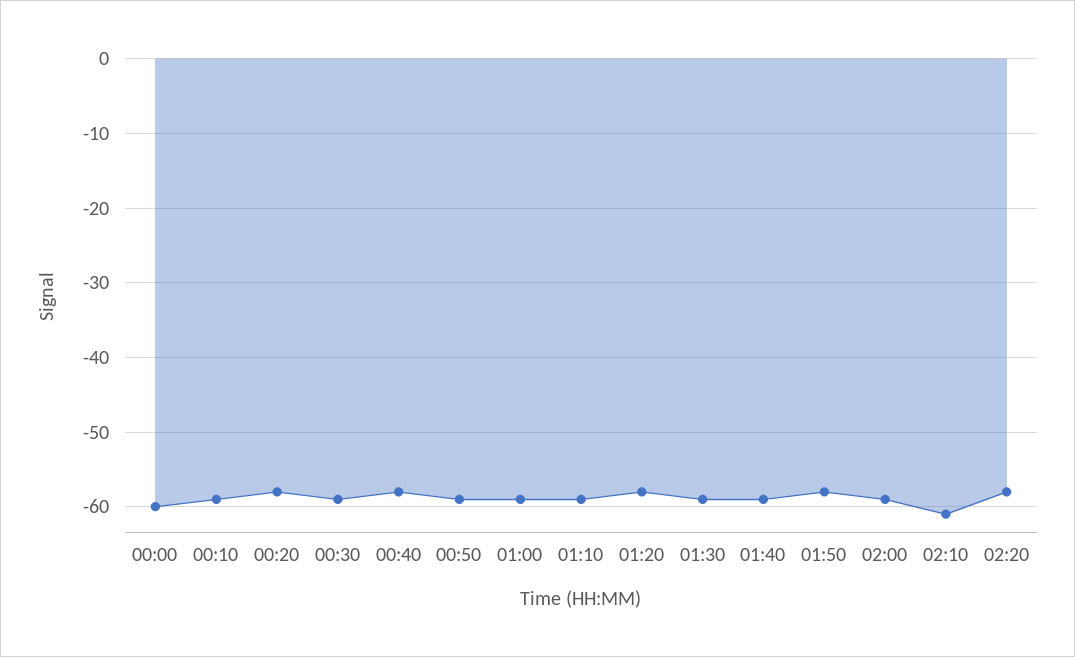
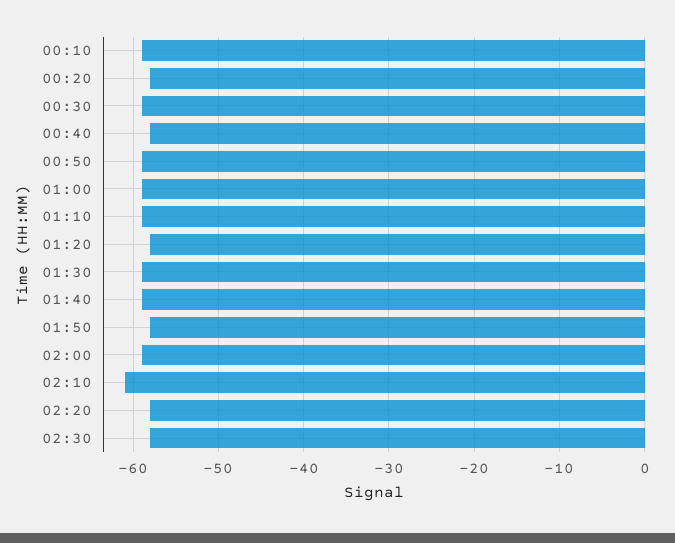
00:00: -60 -> none
02:30: none -> -58

